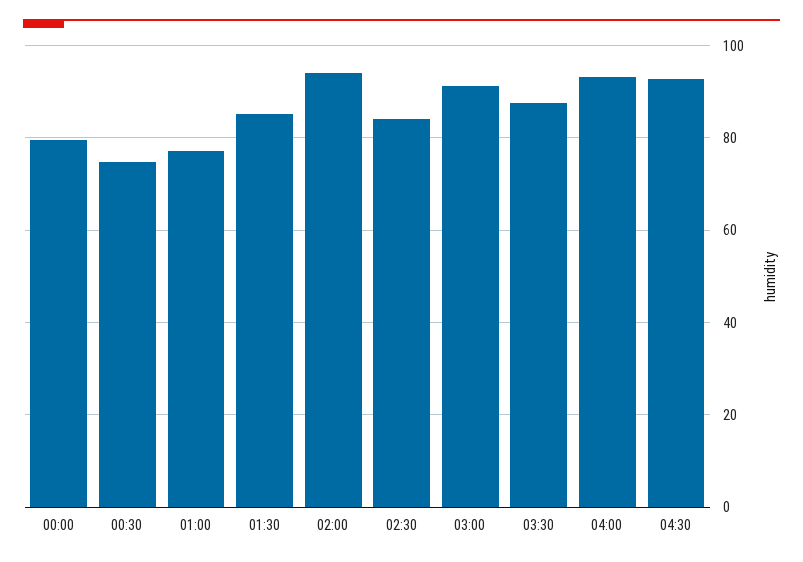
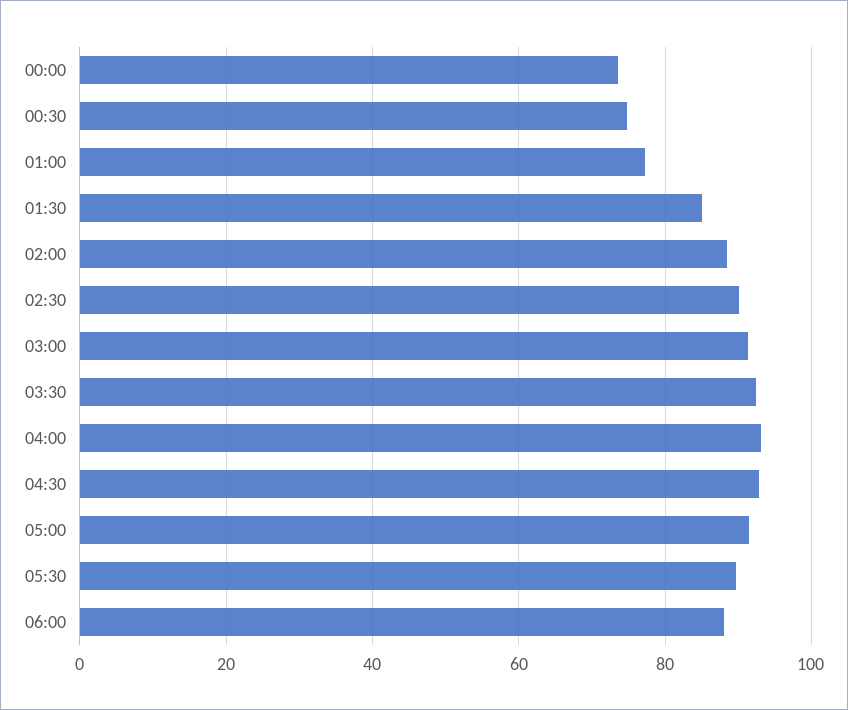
00:00: 80 -> 74
02:00: 94 -> 88
02:30: 84 -> 90
03:30: 88 -> 92
05:00: none -> 92
05:30: none -> 90
06:00: none -> 88

